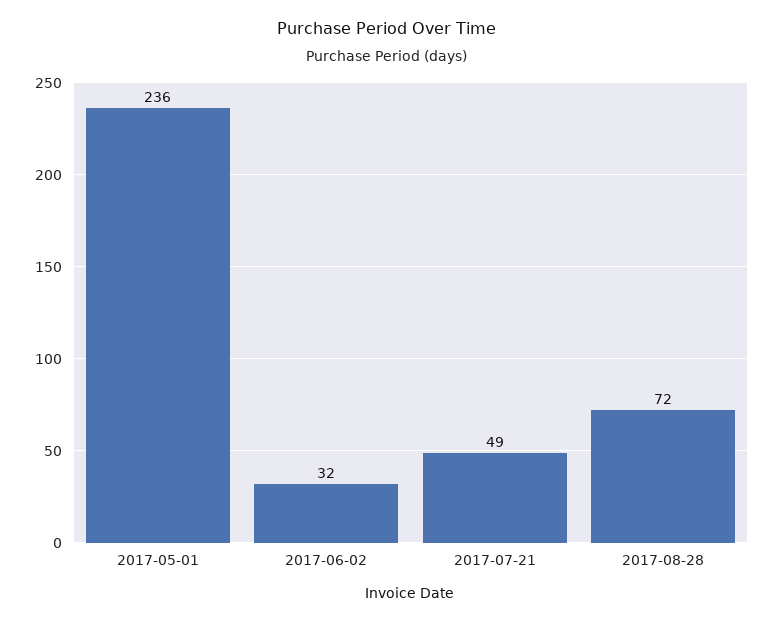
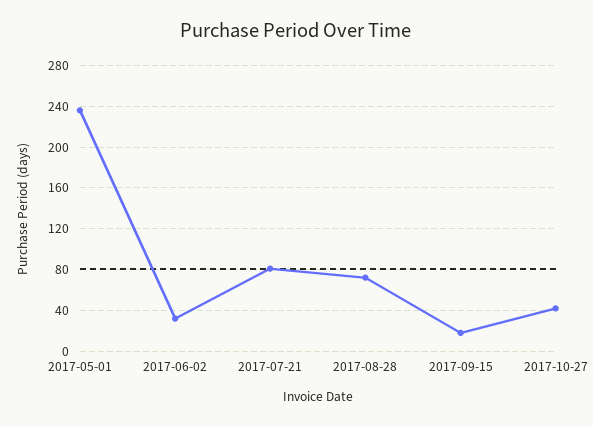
2017-07-21: 49 -> 80
2017-09-15: none -> 20
2017-10-27: none -> 40

